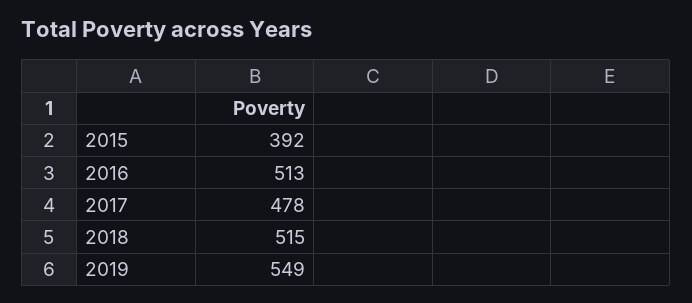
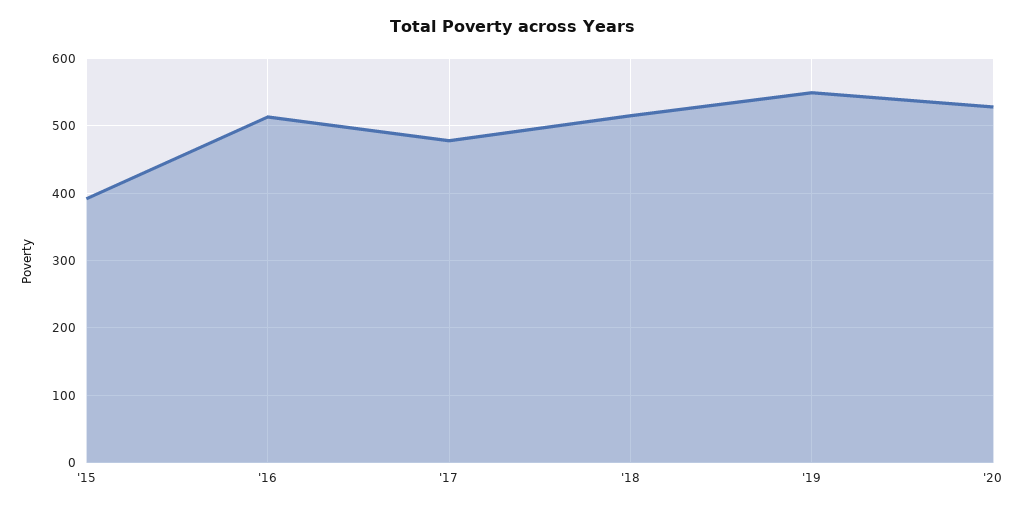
'20: none -> 530

